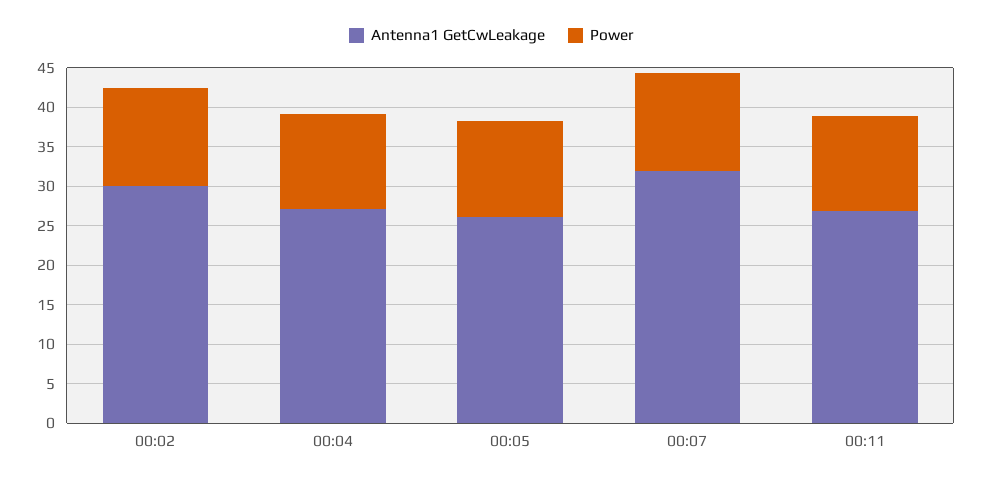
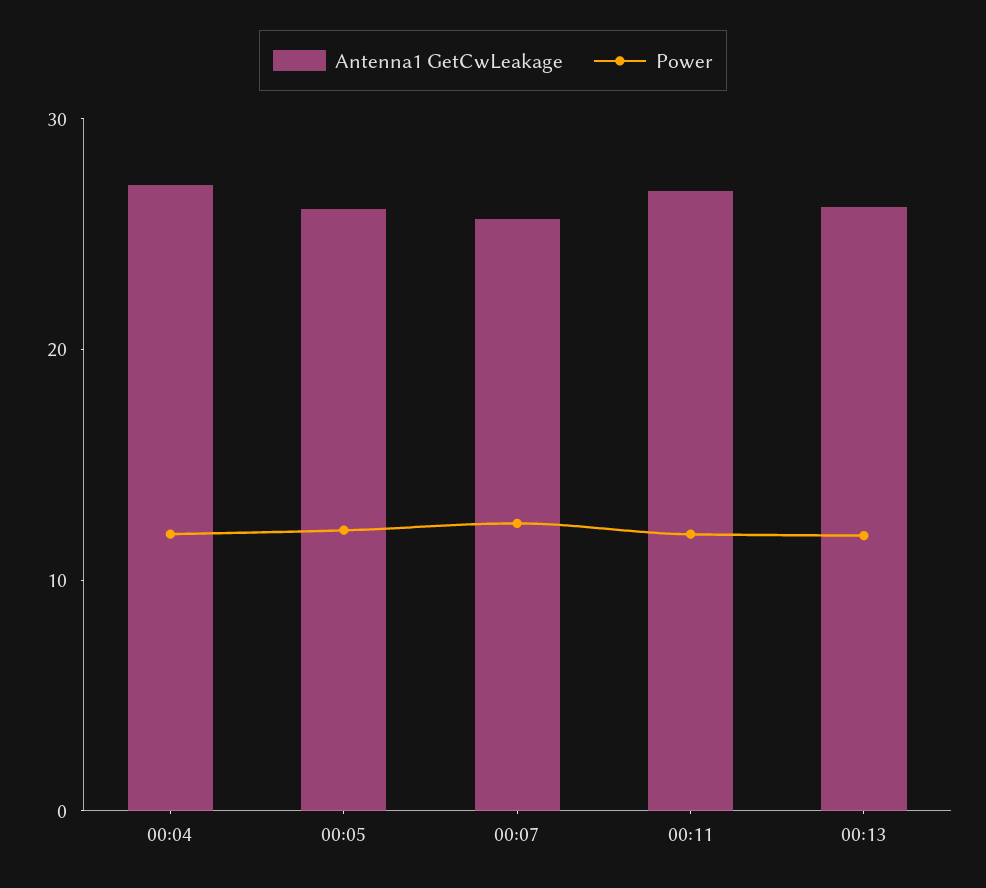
Antenna1 GetCwLeakage, 00:02: 30 -> none
Power, 00:02: 12.5 -> none
Antenna1 GetCwLeakage, 00:07: 32.5 -> 26
Antenna1 GetCwLeakage, 00:13: none -> 26
Power, 00:13: none -> 12

